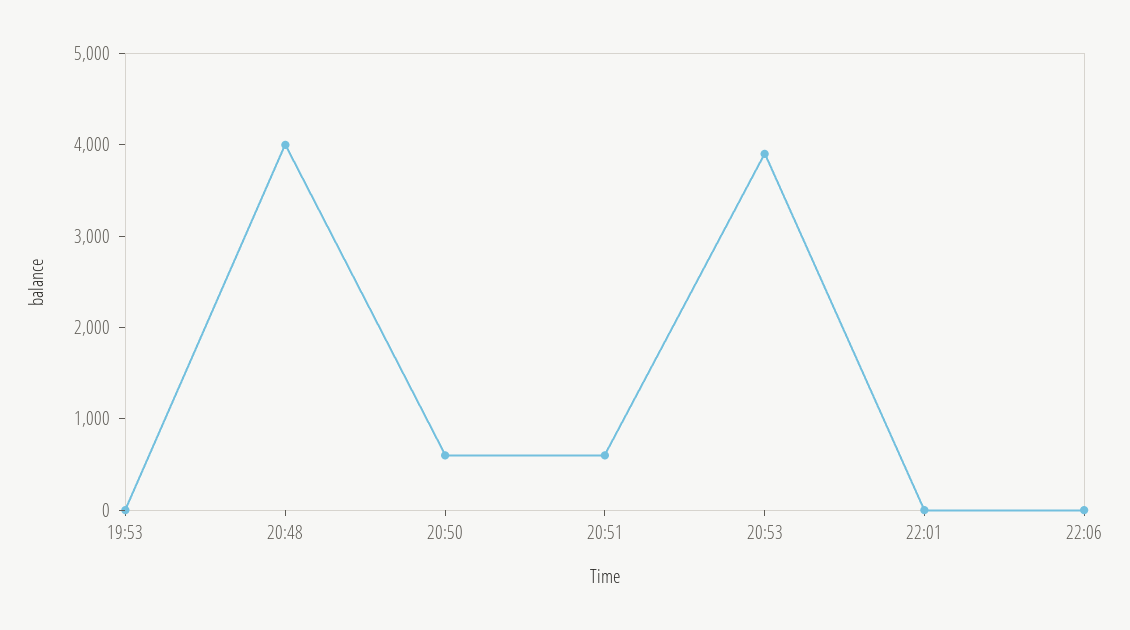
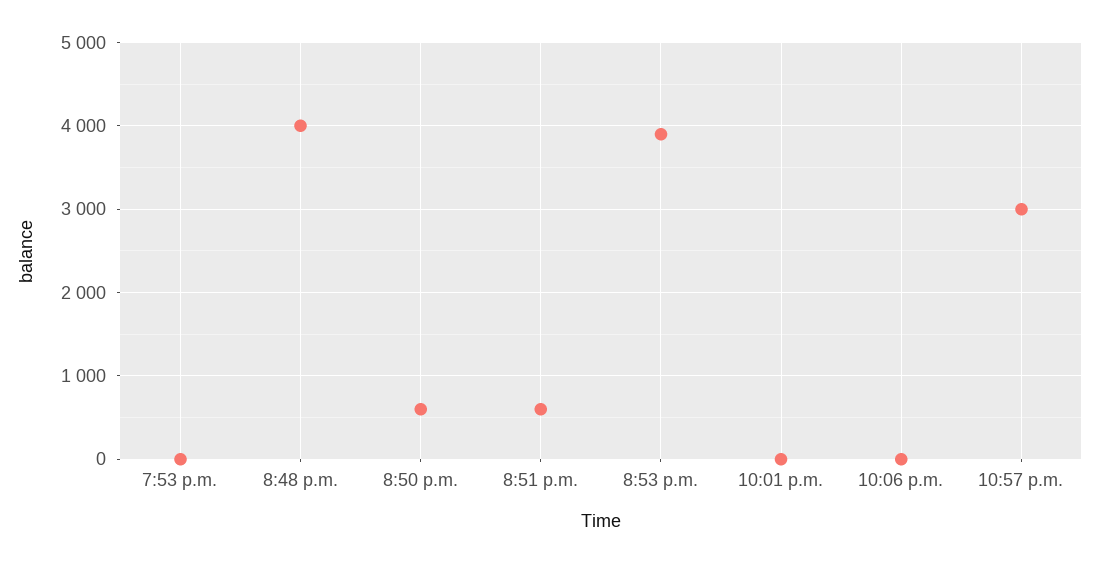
10:57 p.m.: none -> 3000

